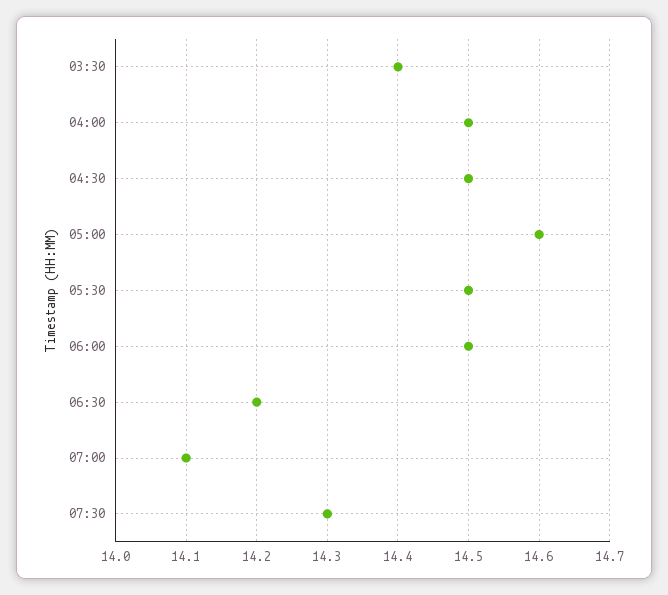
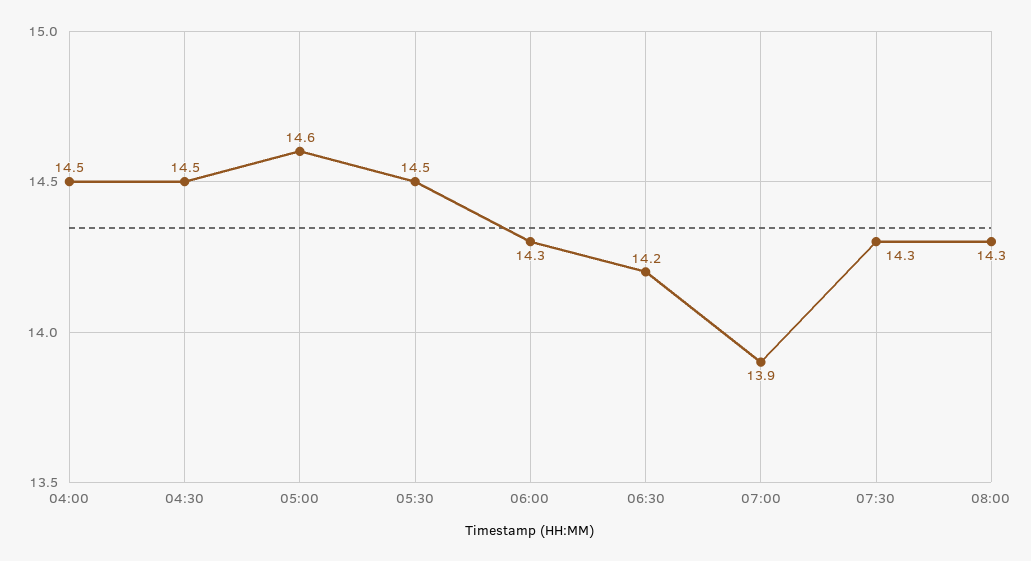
03:30: 14.4 -> none
06:00: 14.5 -> 14.3
07:00: 14.1 -> 13.9
08:00: none -> 14.3

